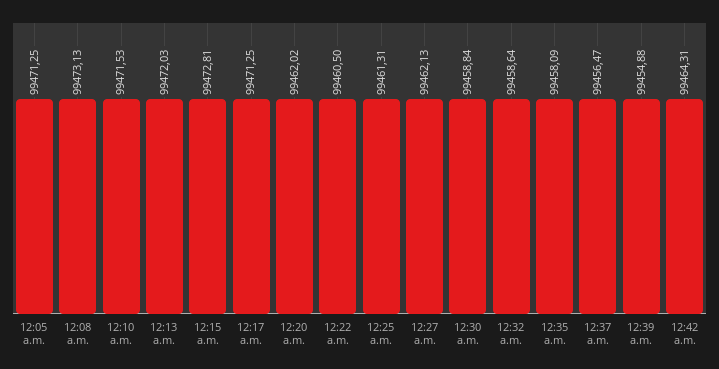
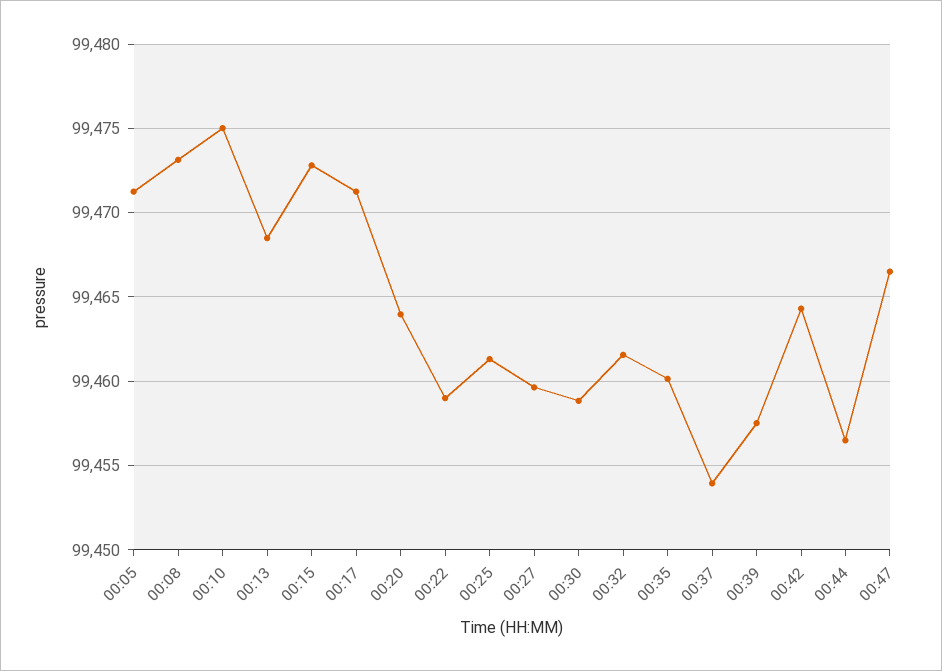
12:10 a.m.: 99471.53 -> 99475
12:13 a.m.: 99472.03 -> 99468.5
12:20 a.m.: 99462.02 -> 99464
12:22 a.m.: 99460.5 -> 99459
12:27 a.m.: 99462.13 -> 99459.5
12:32 a.m.: 99458.64 -> 99461.5
12:35 a.m.: 99458.09 -> 99460
12:37 a.m.: 99456.47 -> 99454
12:39 a.m.: 99454.88 -> 99457.5
00:44: none -> 99456.5
00:47: none -> 99466.5

